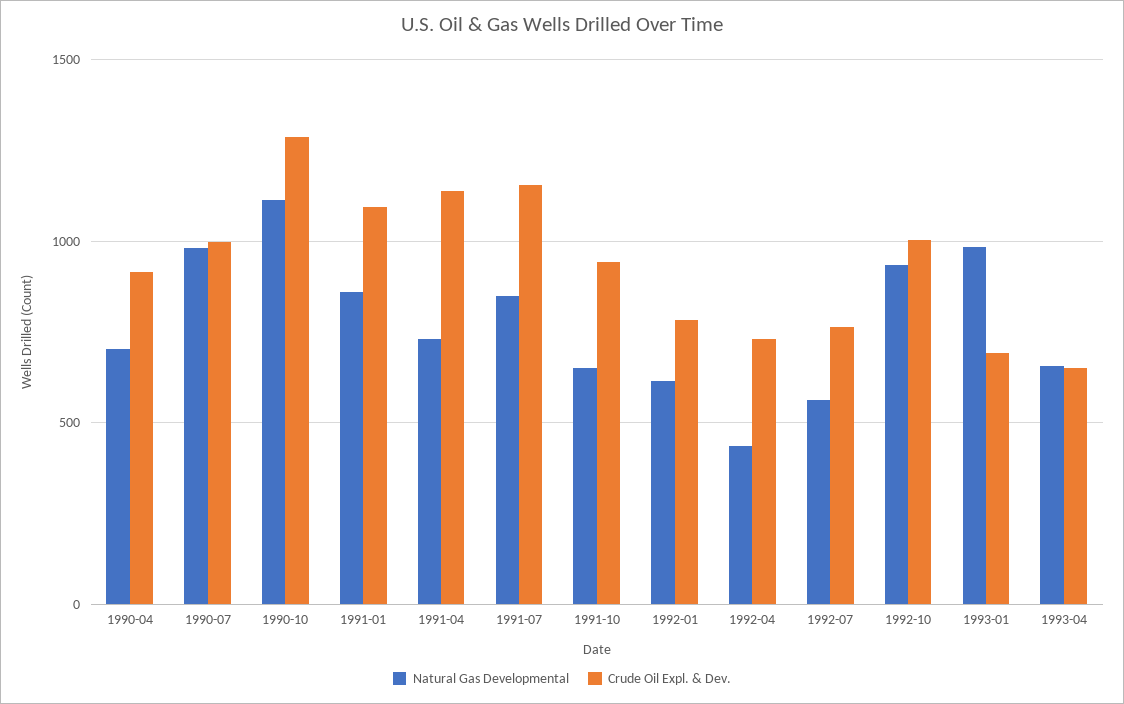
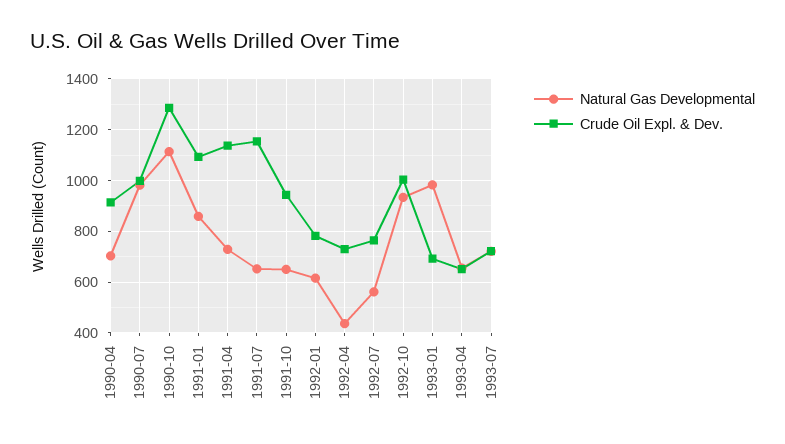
Natural Gas Developmental, 1991-07: 850 -> 650
Natural Gas Developmental, 1993-07: none -> 725
Crude Oil Expl. & Dev., 1993-07: none -> 725

